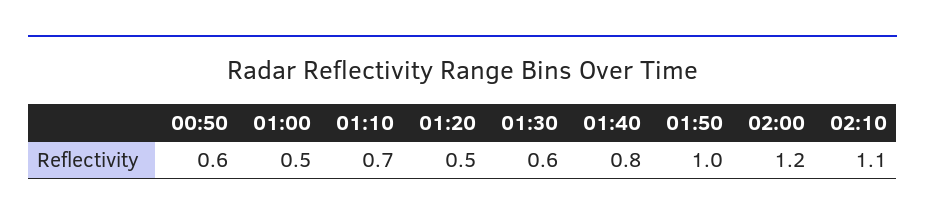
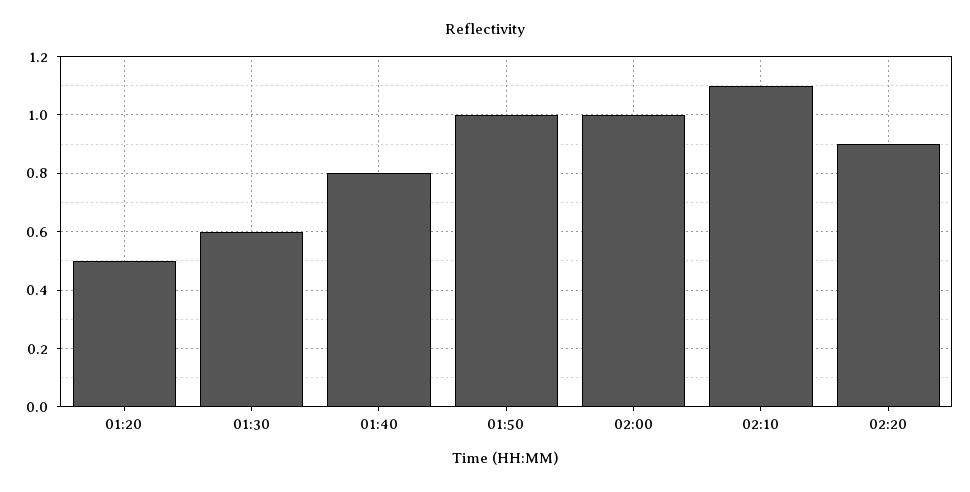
00:50: 0.6 -> none
01:00: 0.5 -> none
01:10: 0.7 -> none
02:00: 1.2 -> 1
02:20: none -> 0.9

